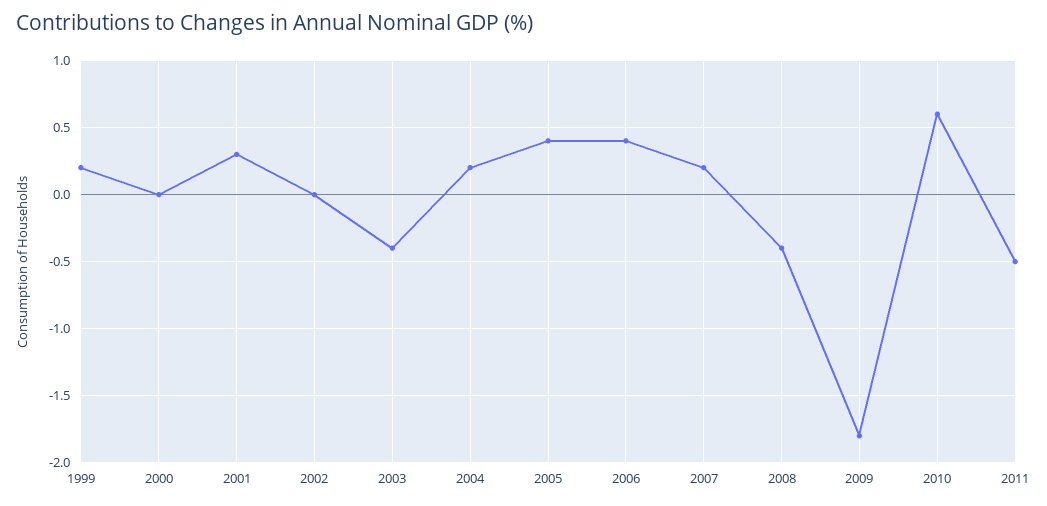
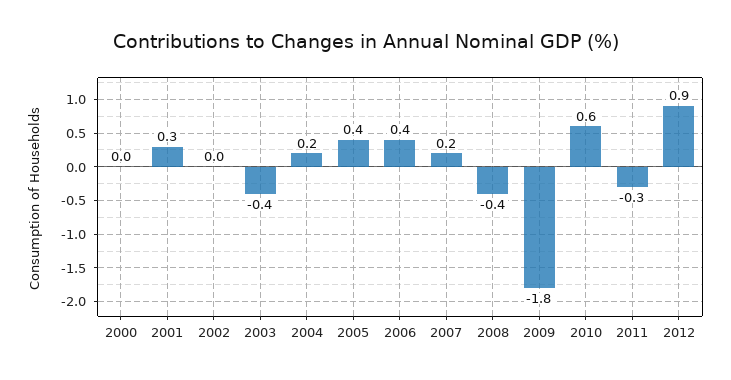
1999: 0.2 -> none
2011: -0.5 -> -0.3
2012: none -> 0.9

